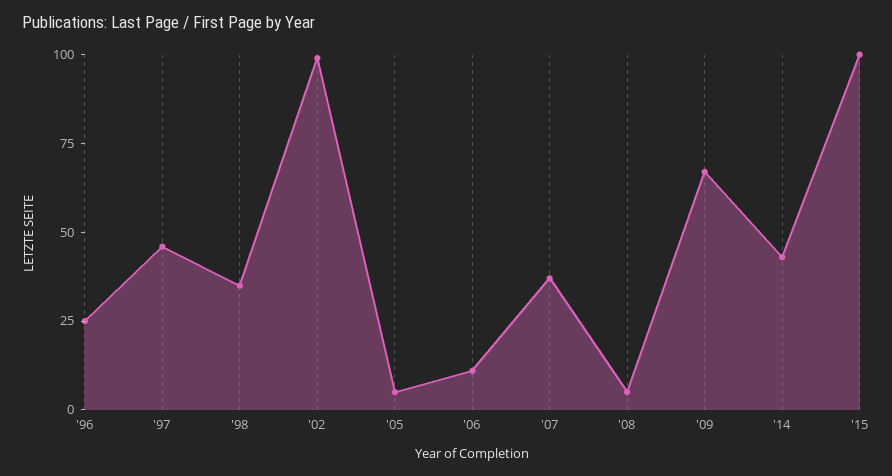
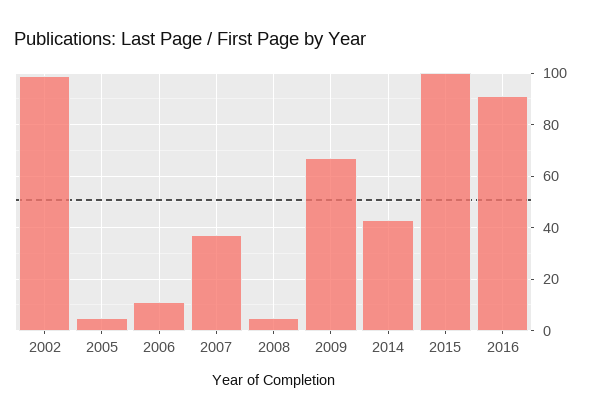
'96: 25 -> none
'97: 45 -> none
'98: 35 -> none
2016: none -> 90

